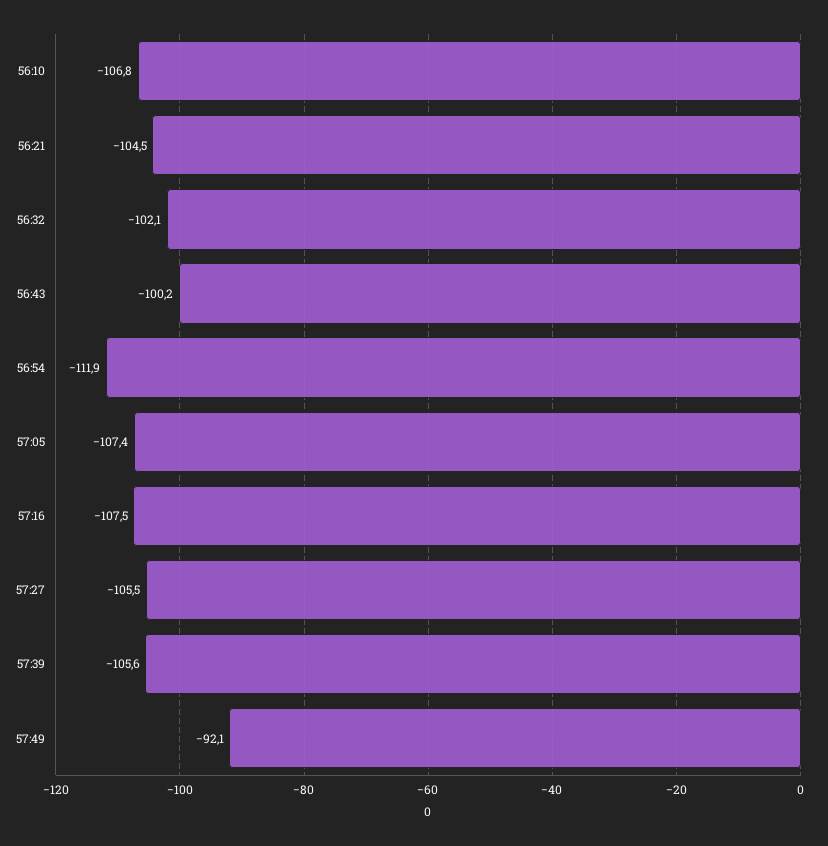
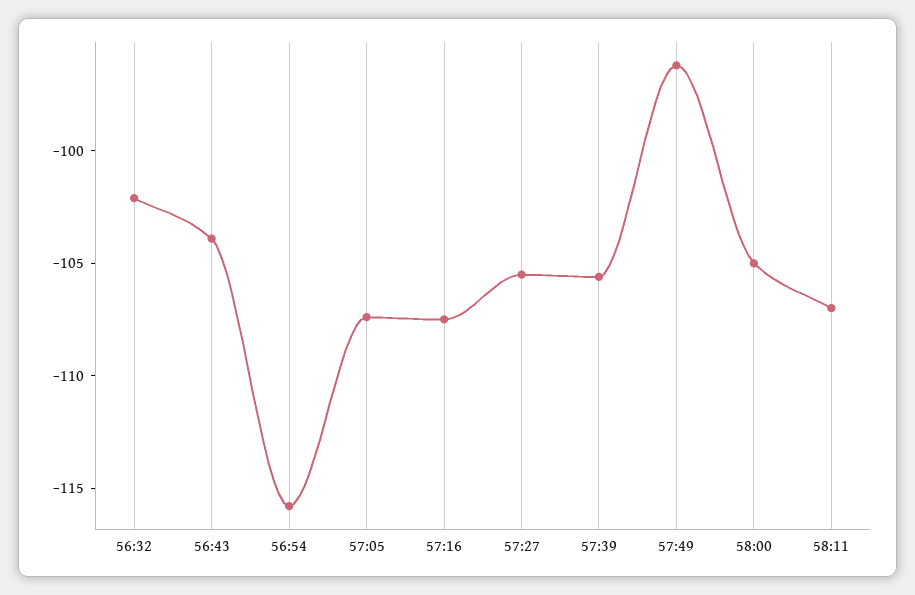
56:10: -106.8 -> none
56:21: -104.5 -> none
56:43: -100.2 -> -104
56:54: -111.9 -> -116
57:49: -92.1 -> -96
58:00: none -> -105
58:11: none -> -107

